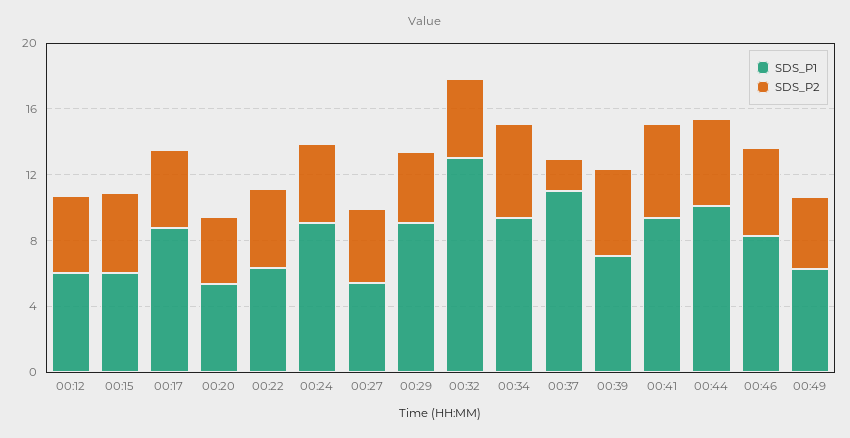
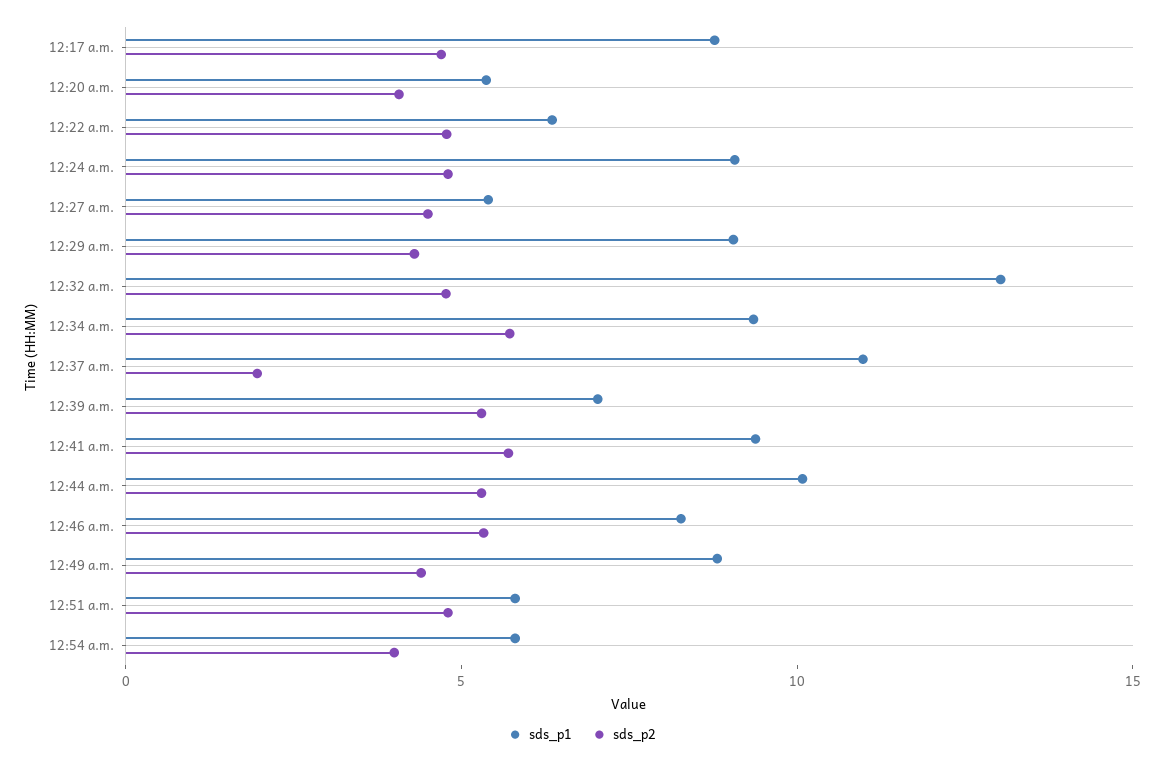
SDS_P1, 00:12: 6 -> none
SDS_P2, 00:12: 5 -> none
SDS_P1, 00:15: 6 -> none
SDS_P2, 00:15: 5 -> none
SDS_P1, 00:49: 6 -> 9
SDS_P1, 12:51 a.m.: none -> 6
SDS_P2, 12:51 a.m.: none -> 5
SDS_P1, 12:54 a.m.: none -> 6
SDS_P2, 12:54 a.m.: none -> 4

